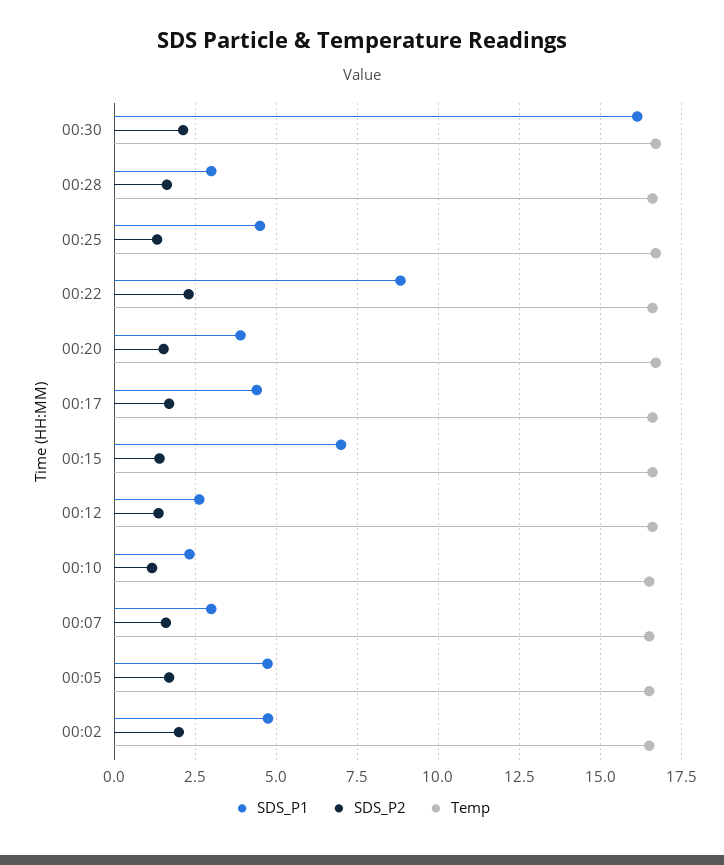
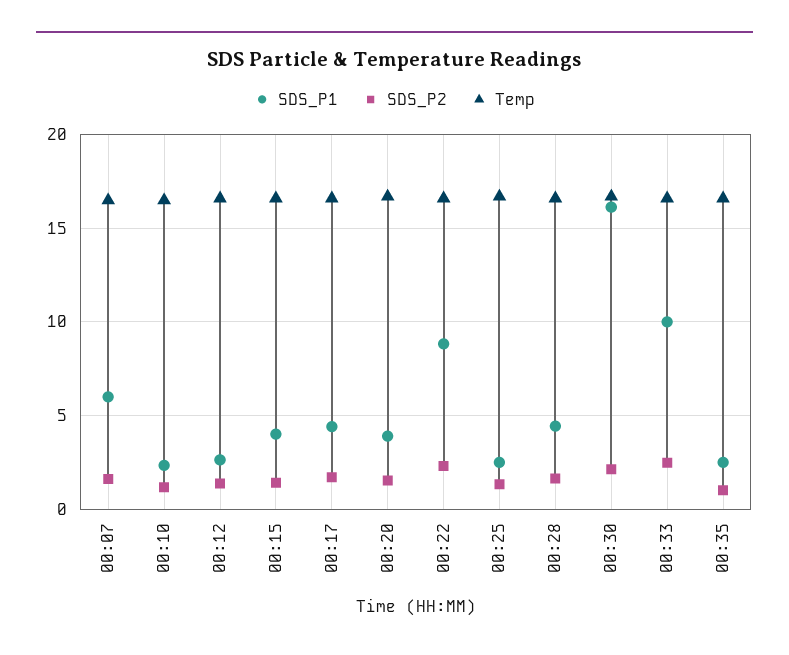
SDS_P1, 00:28: 3 -> 4.5
SDS_P1, 00:25: 4.5 -> 2.5
SDS_P1, 00:15: 7 -> 4
SDS_P1, 00:07: 3 -> 6
SDS_P1, 00:05: 4.75 -> none
SDS_P2, 00:05: 1.75 -> none
Temp, 00:05: 16.5 -> none
SDS_P1, 00:02: 4.75 -> none
SDS_P2, 00:02: 2 -> none
Temp, 00:02: 16.5 -> none
SDS_P1, 00:33: none -> 10
SDS_P2, 00:33: none -> 2.5
Temp, 00:33: none -> 16.5
SDS_P1, 00:35: none -> 2.5
SDS_P2, 00:35: none -> 1
Temp, 00:35: none -> 16.5

